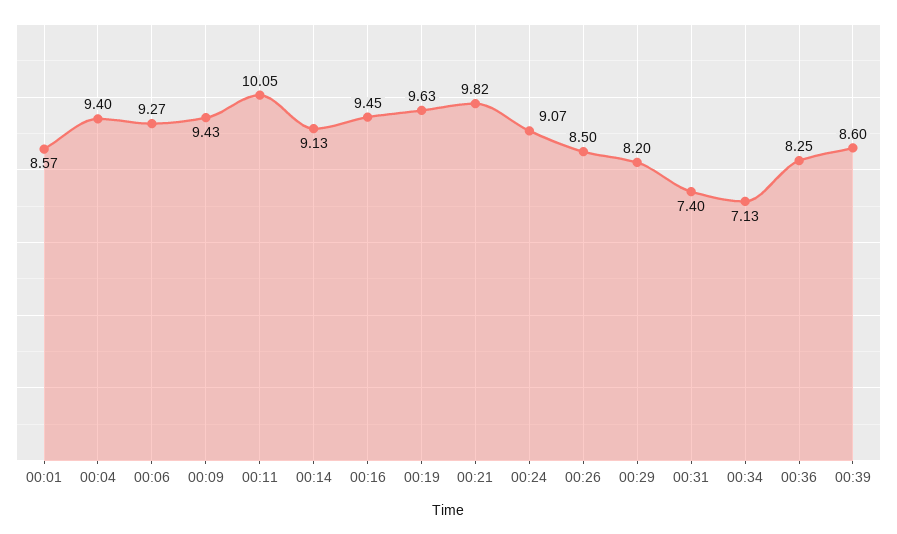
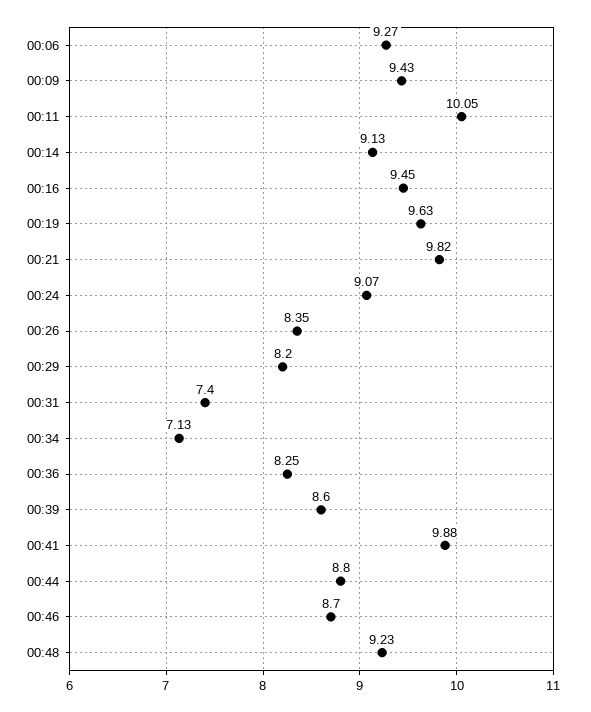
00:01: 8.57 -> none
00:04: 9.4 -> none
00:26: 8.5 -> 8.35
00:41: none -> 9.88
00:44: none -> 8.8
00:46: none -> 8.7
00:48: none -> 9.23

